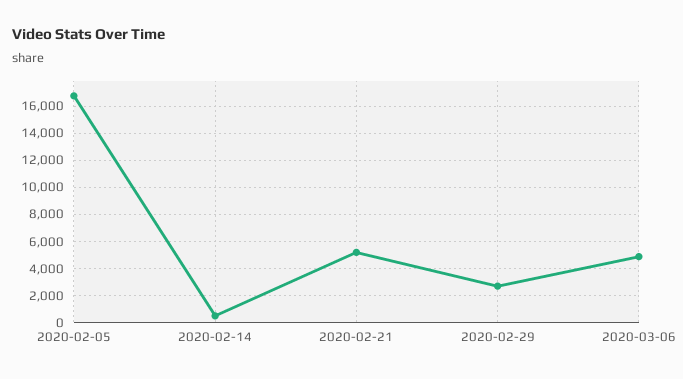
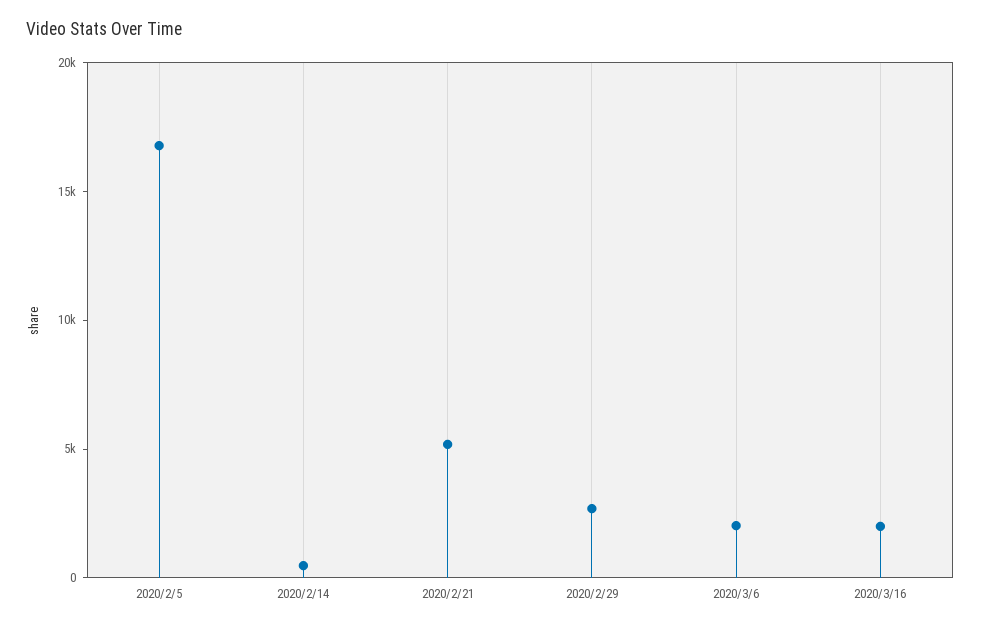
2020-03-06: 5000 -> 2000
2020/3/16: none -> 2000

